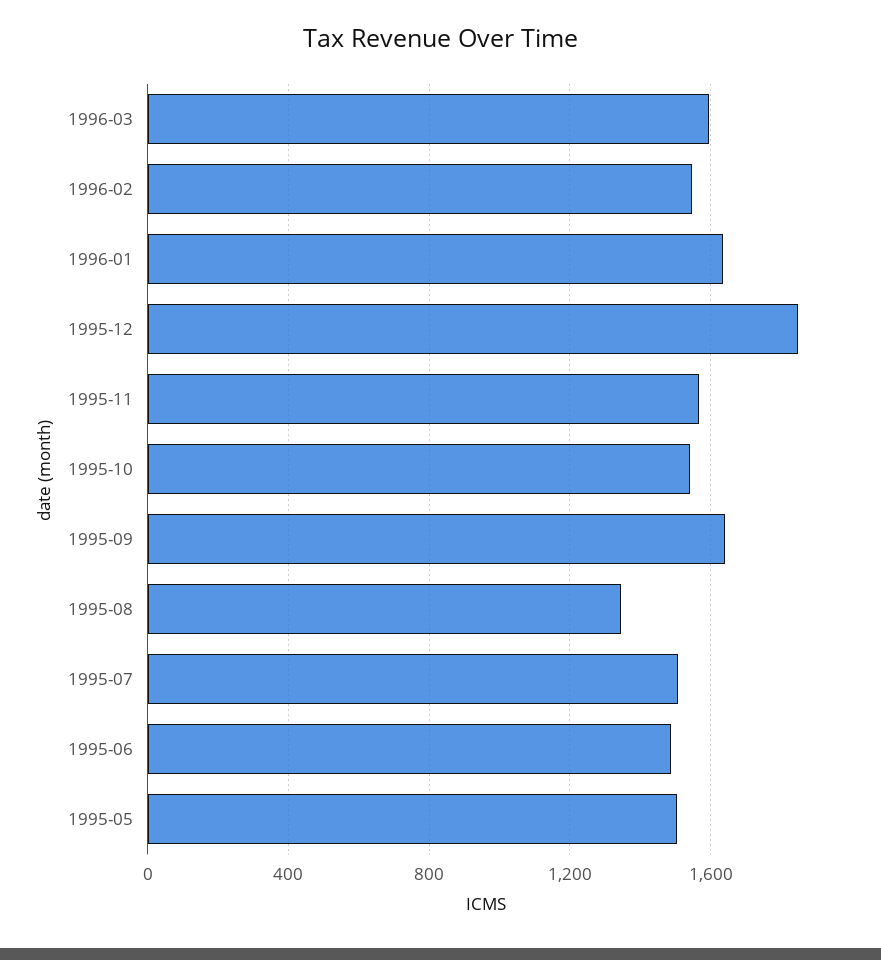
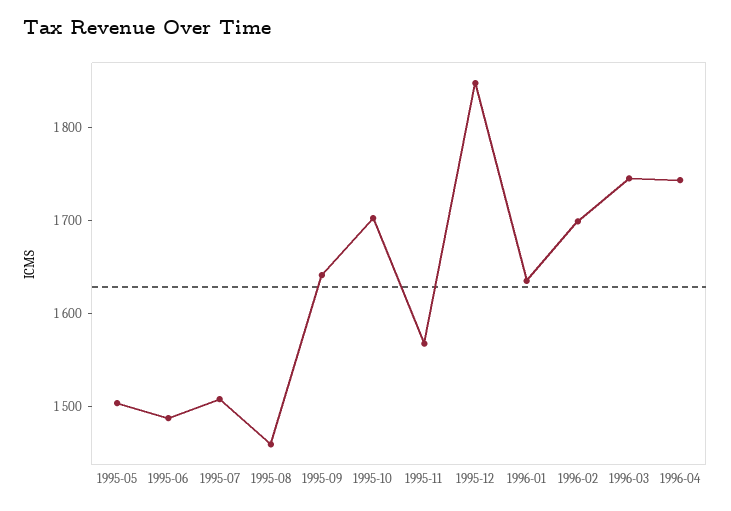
1996-03: 1600 -> 1740
1996-02: 1550 -> 1700
1995-10: 1550 -> 1700
1995-08: 1350 -> 1460
1996-04: none -> 1740

